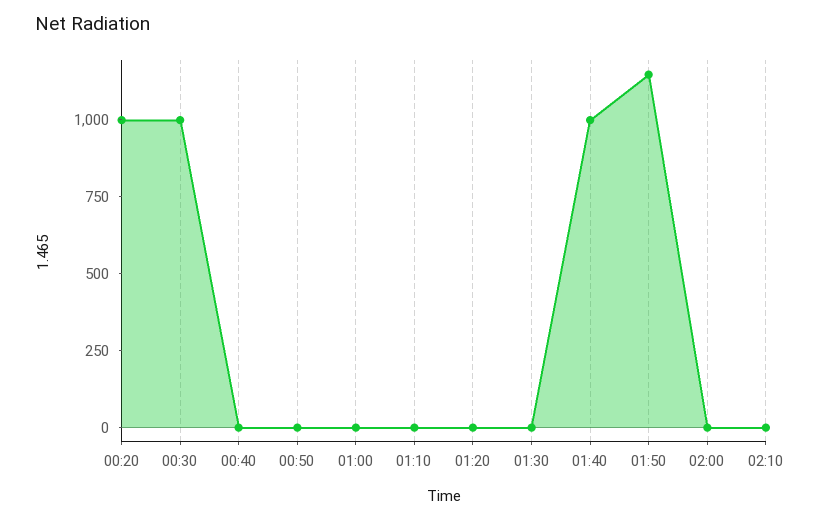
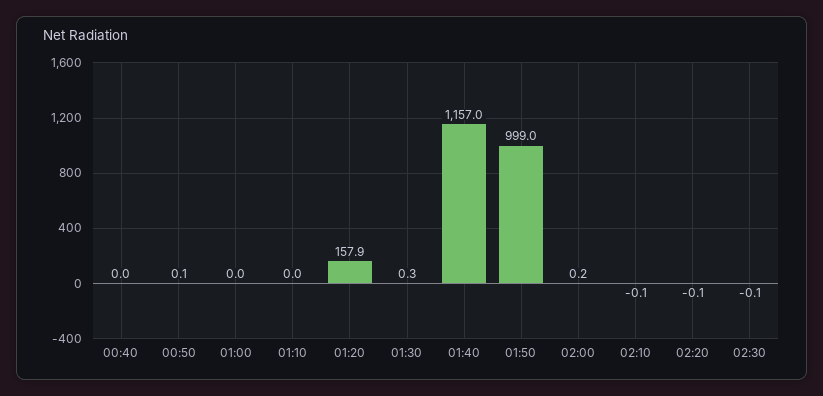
00:20: 1000 -> none
00:30: 1000 -> none
01:20: 0 -> 157.9
01:40: 1000 -> 1157
01:50: 1150 -> 999
02:20: none -> -0.1
02:30: none -> -0.1

